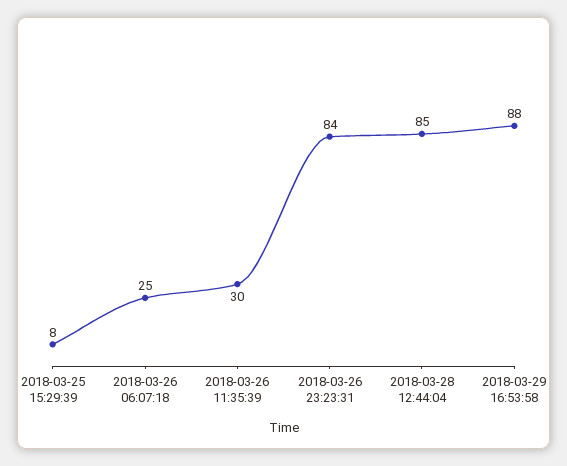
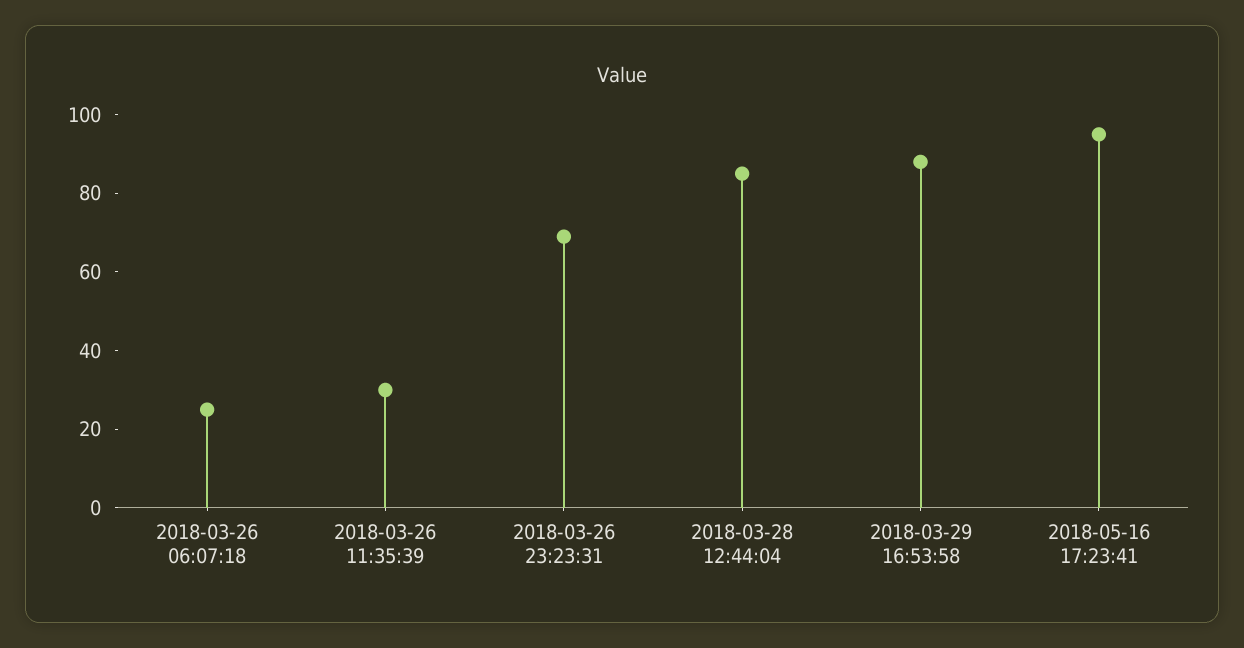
2018-03-25 15:29:39: 8 -> none
2018-03-26 23:23:31: 84 -> 70
2018-05-16 17:23:41: none -> 95

